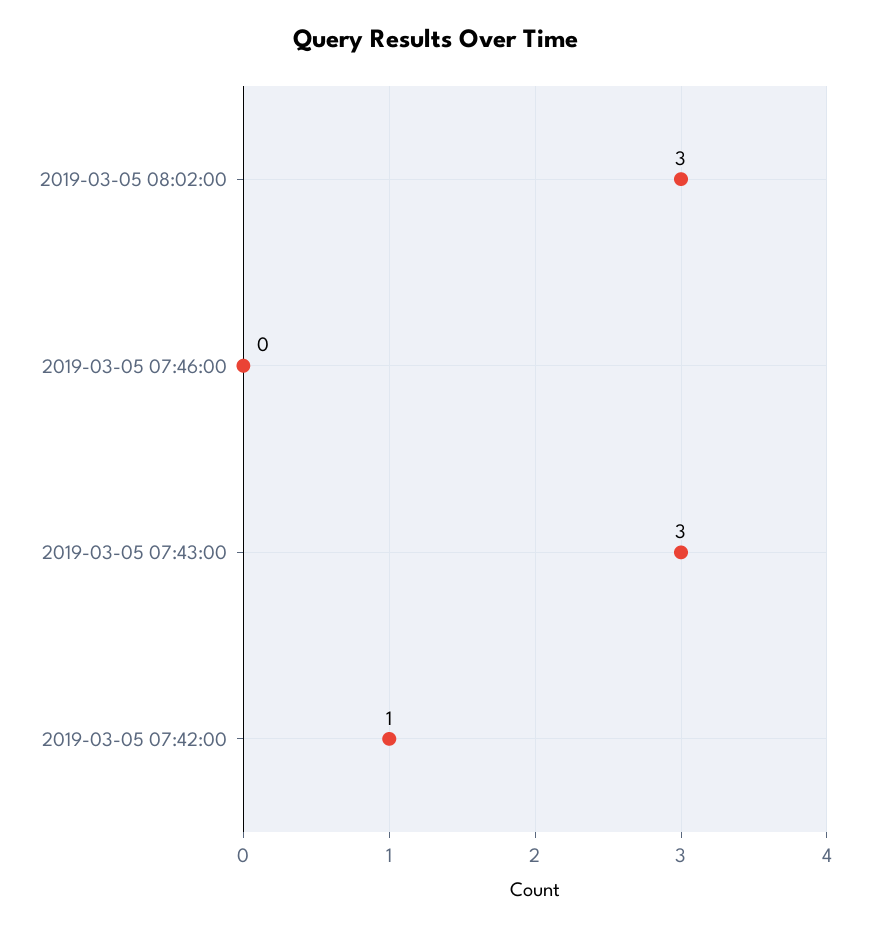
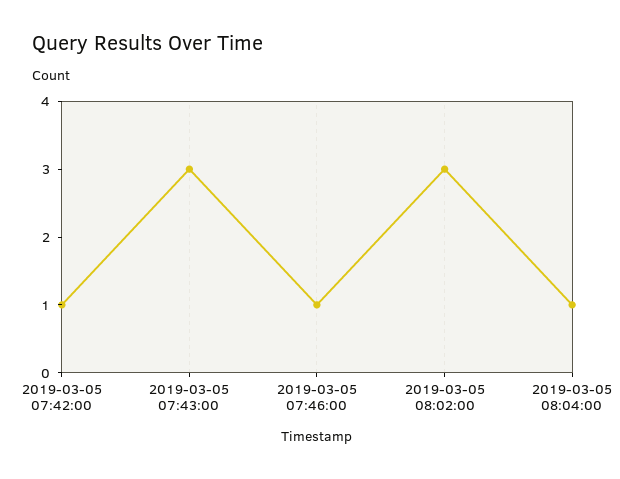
2019-03-05 07:46:00: 0 -> 1
2019-03-05 08:04:00: none -> 1

